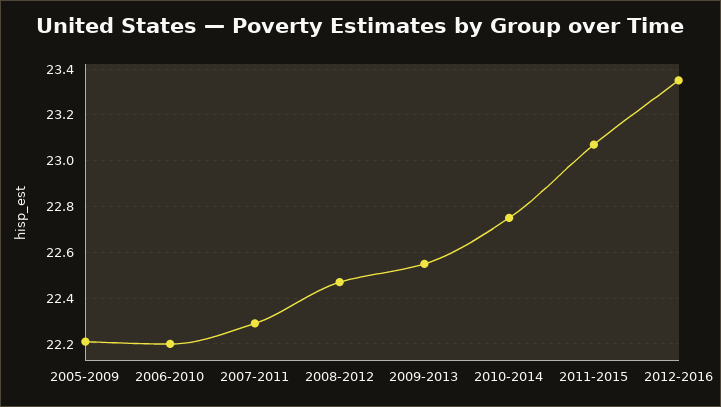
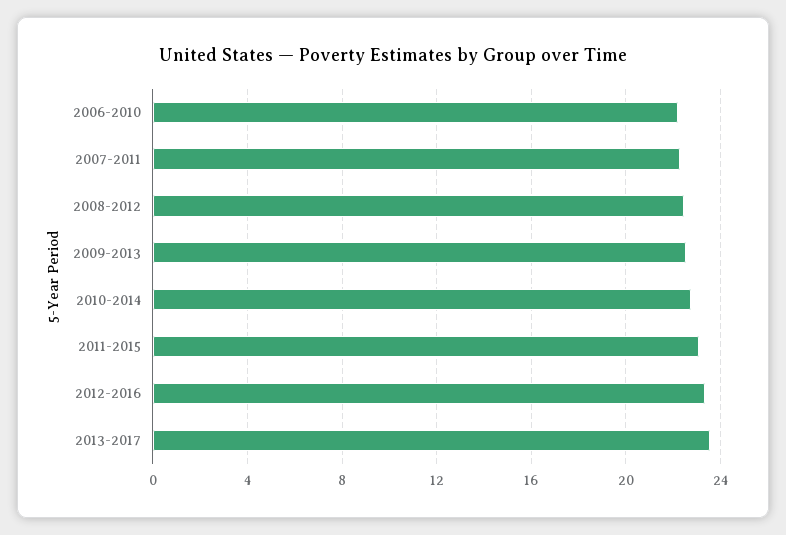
2005-2009: 22.2 -> none
2013-2017: none -> 23.5

